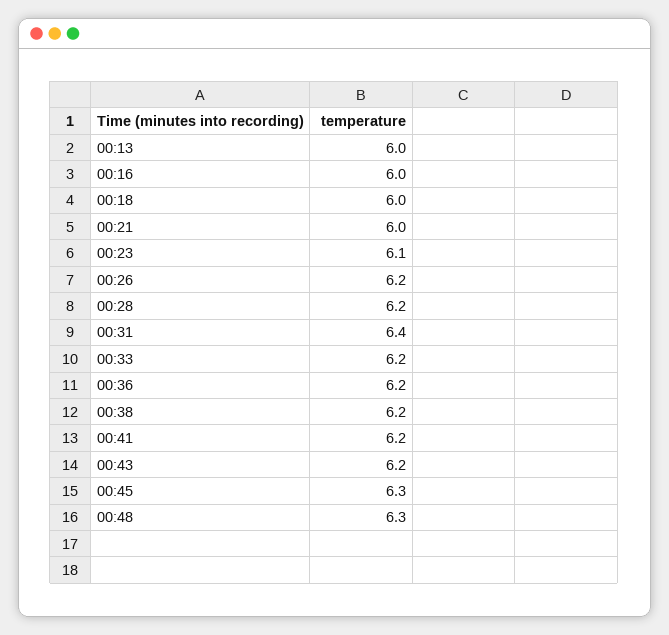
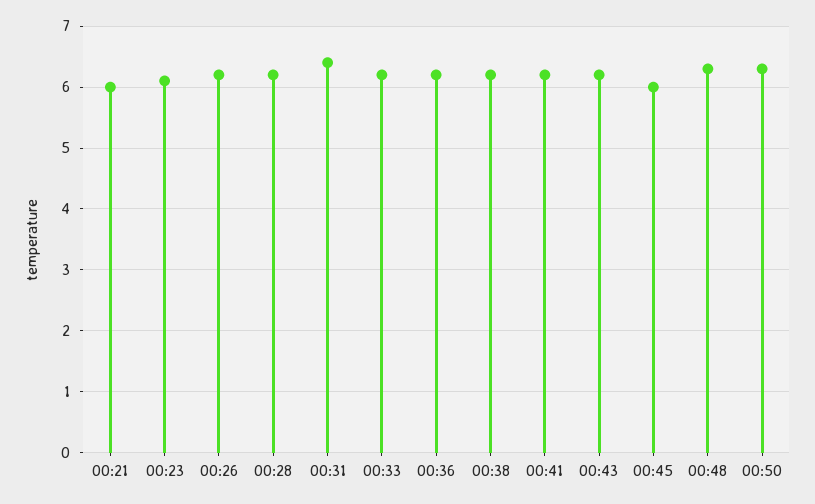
00:13: 6 -> none
00:16: 6 -> none
00:18: 6 -> none
00:45: 6.3 -> 6
00:50: none -> 6.3

